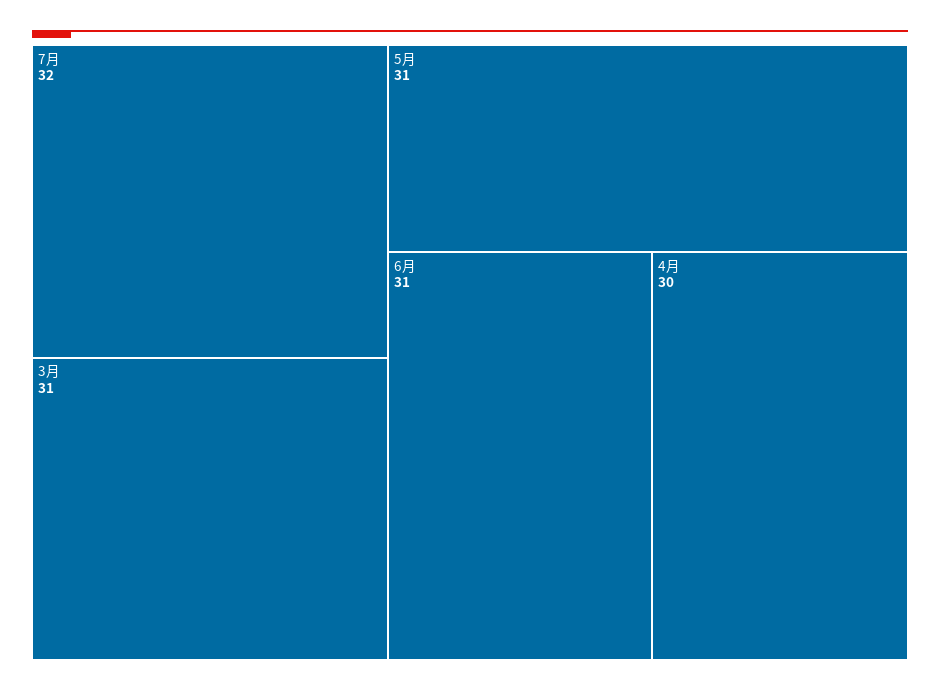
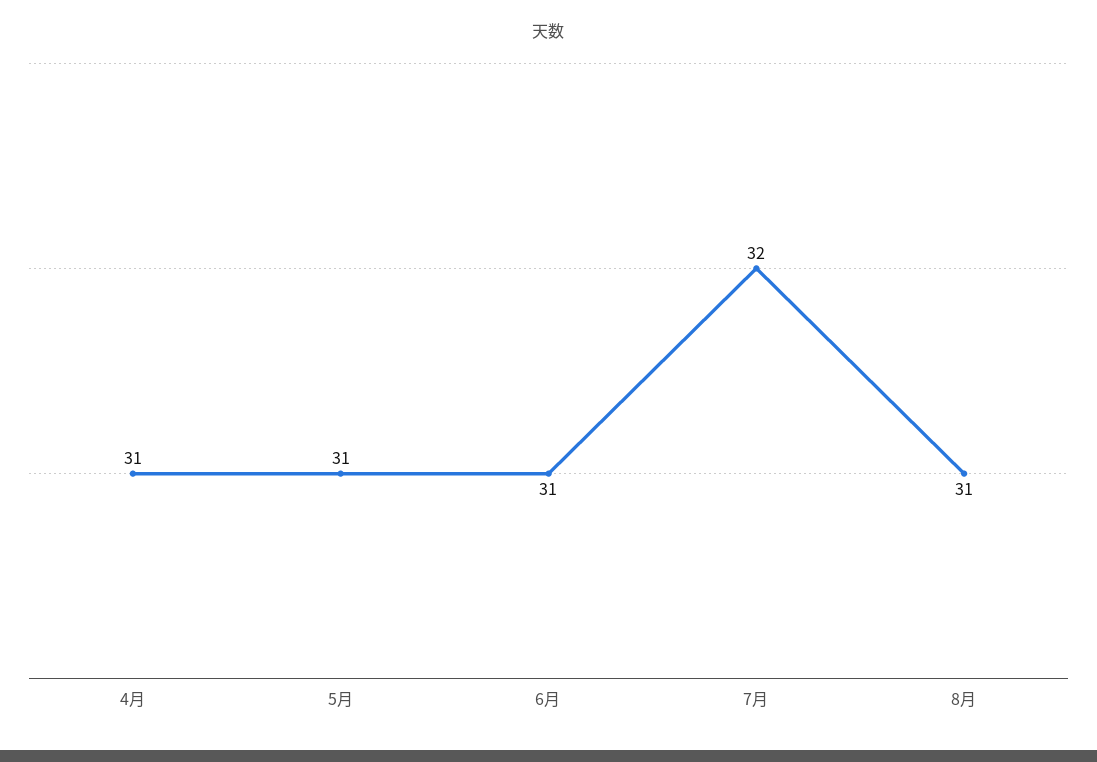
3月: 31 -> none
4月: 30 -> 31
8月: none -> 31

